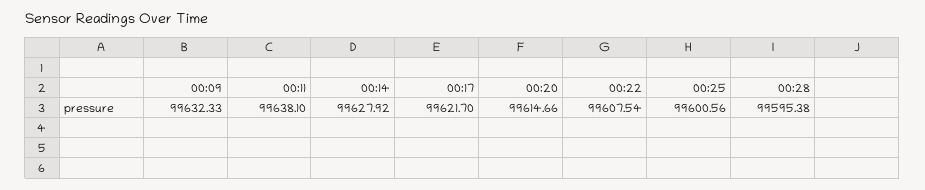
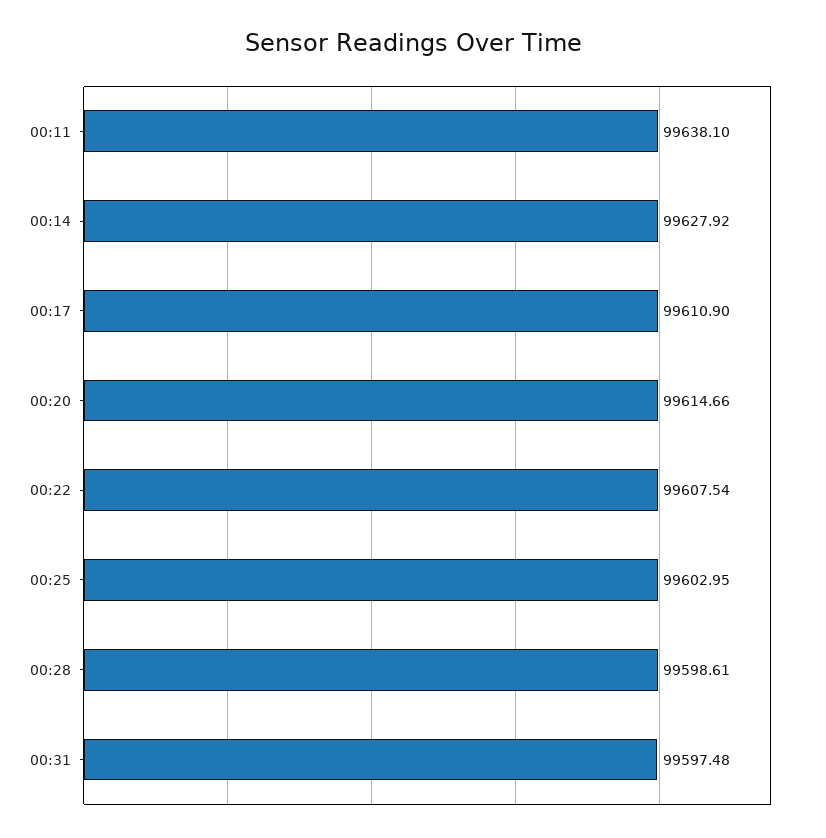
00:09: 99632.33 -> none
00:17: 99621.7 -> 99610.9
00:25: 99600.56 -> 99602.95
00:28: 99595.38 -> 99598.61
00:31: none -> 99597.48

